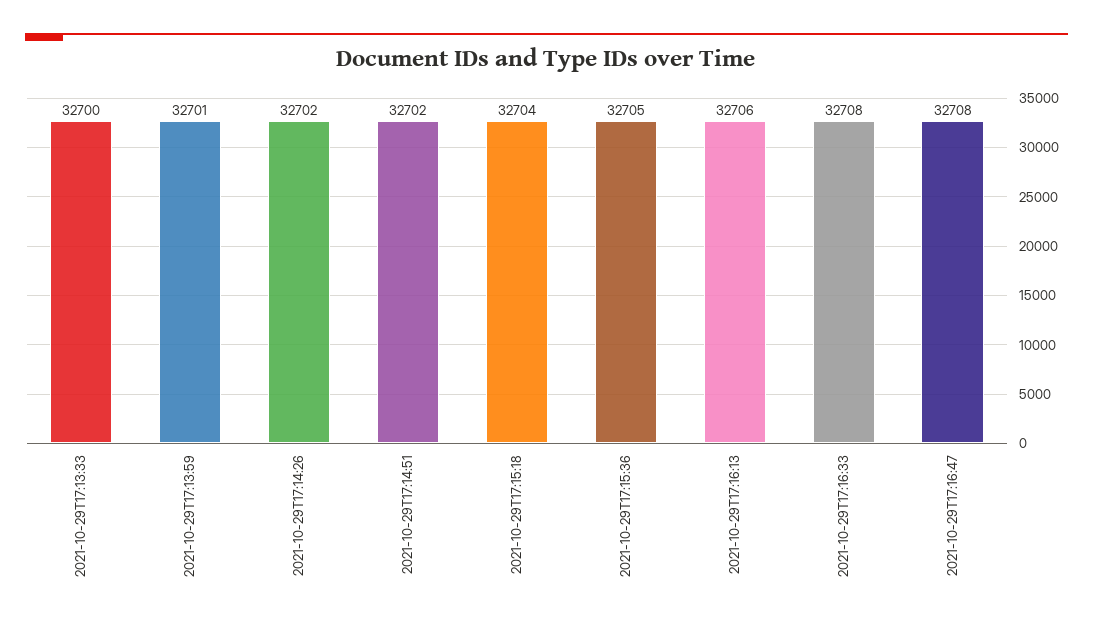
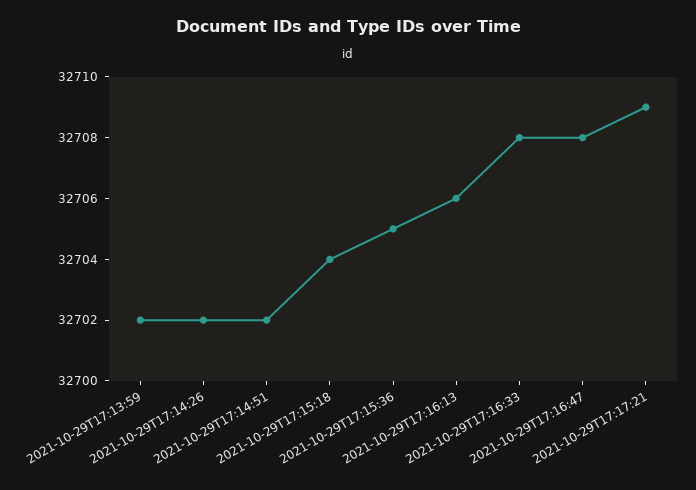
2021-10-29T17:13:33: 32700 -> none
2021-10-29T17:13:59: 32701 -> 32702
2021-10-29T17:17:21: none -> 32709

